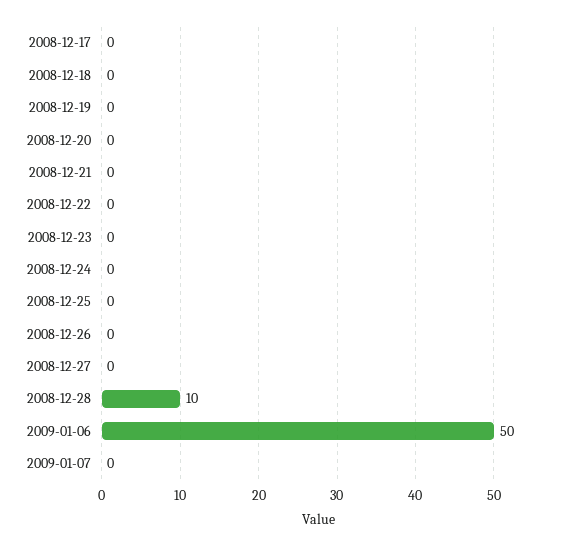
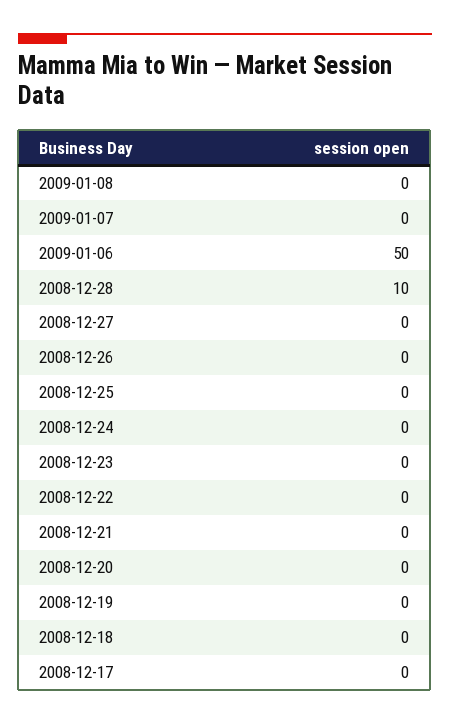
2009-01-08: none -> 0

